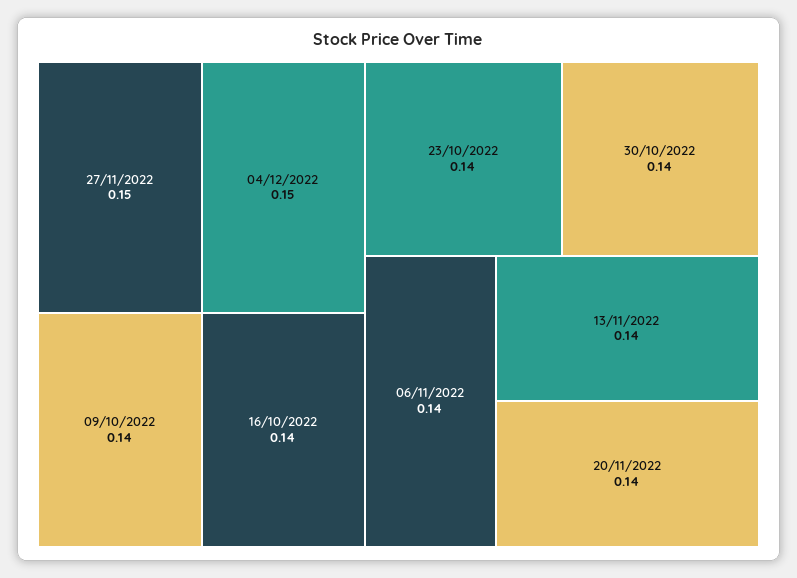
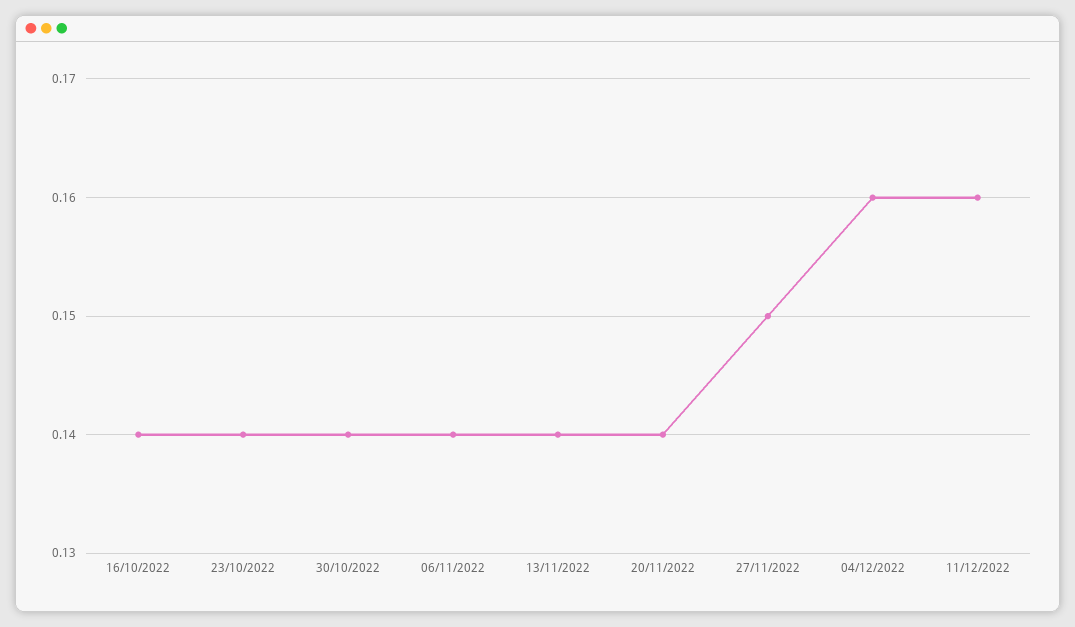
04/12/2022: 0.15 -> 0.16
09/10/2022: 0.14 -> none
11/12/2022: none -> 0.16

